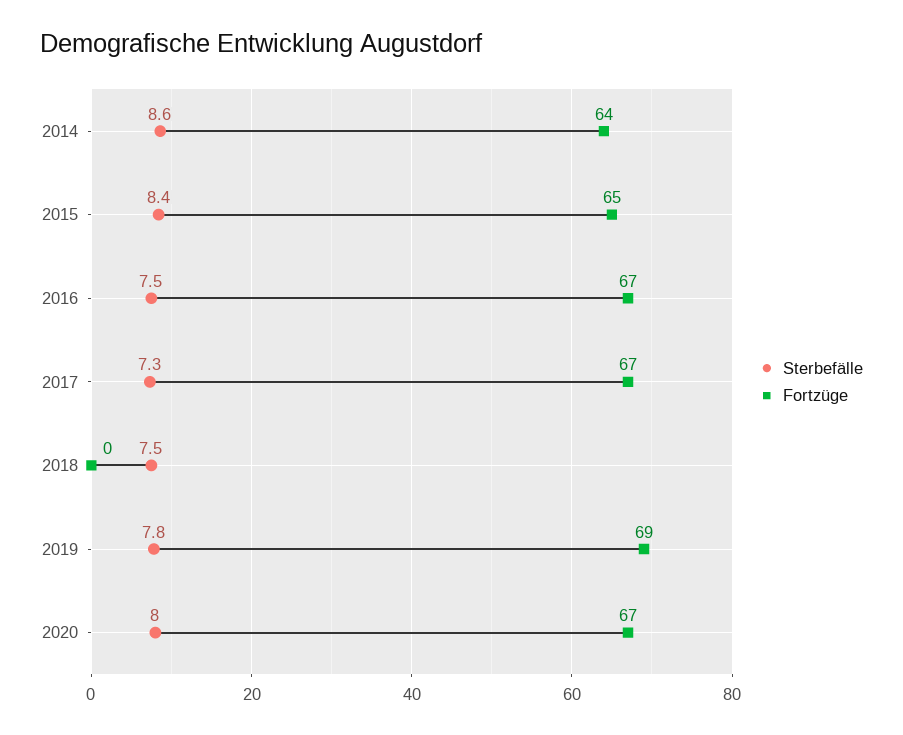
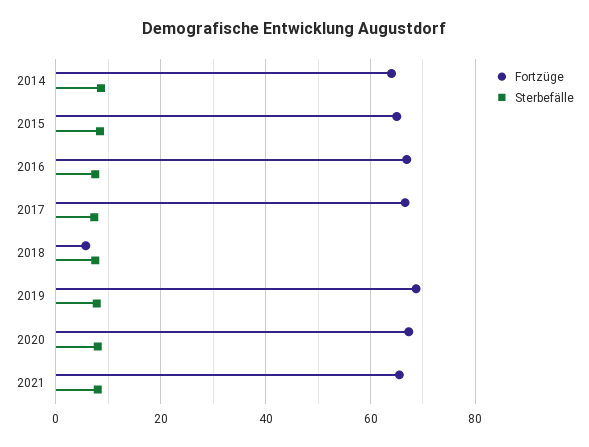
Fortzüge, 2018: 0 -> 6
Fortzüge, 2021: none -> 66
Sterbefälle, 2021: none -> 8

